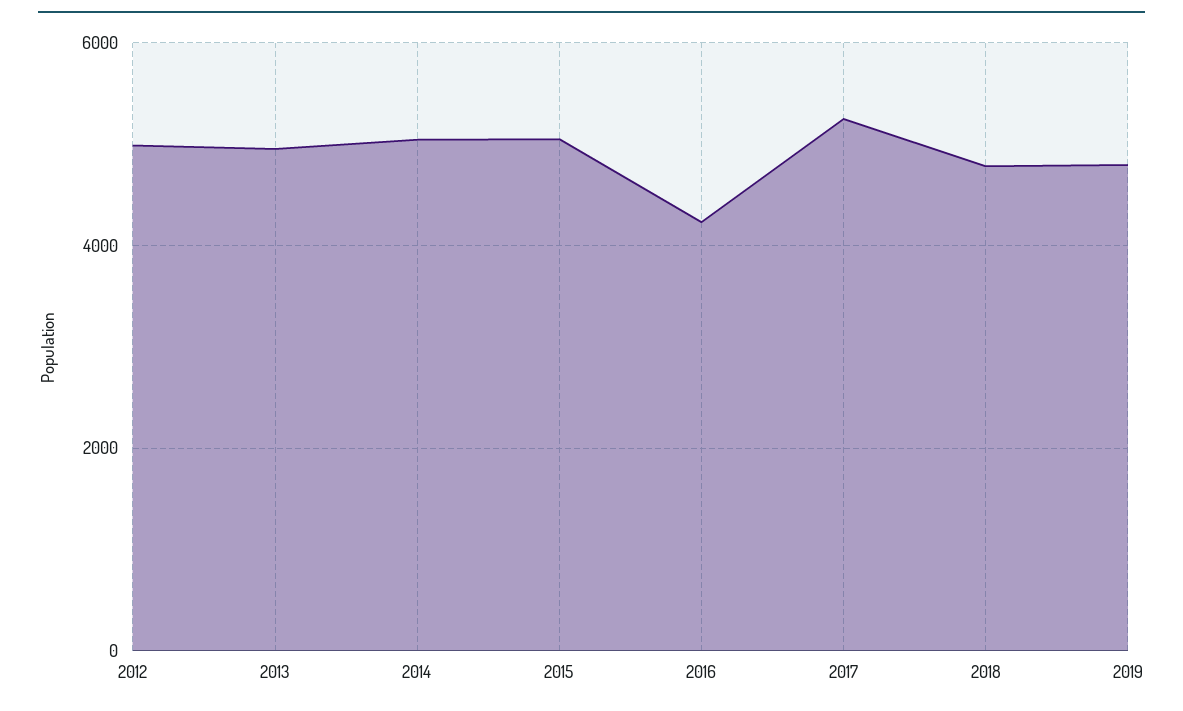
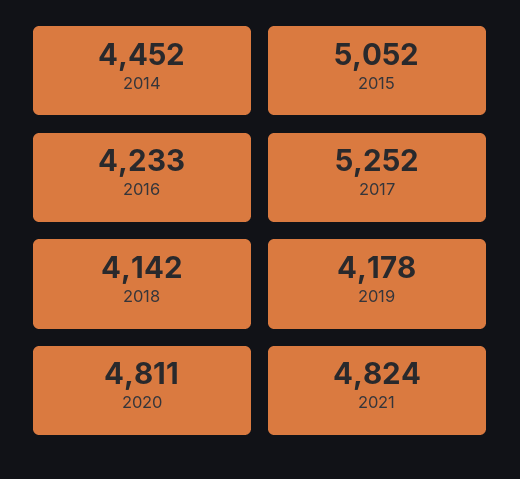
2012: 5000 -> none
2013: 5000 -> none
2014: 5000 -> 4452
2018: 4800 -> 4142
2019: 4800 -> 4178
2020: none -> 4811
2021: none -> 4824

